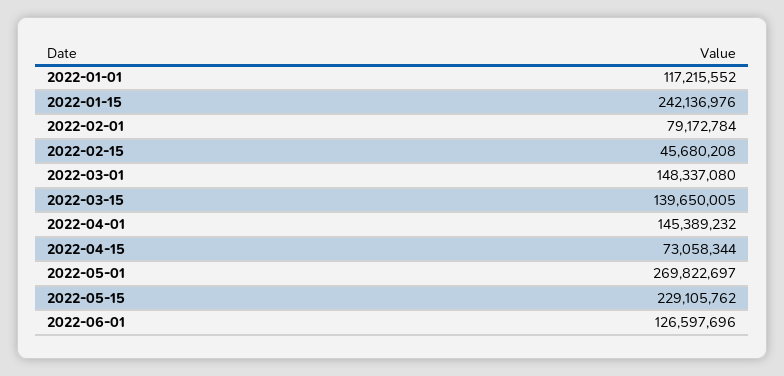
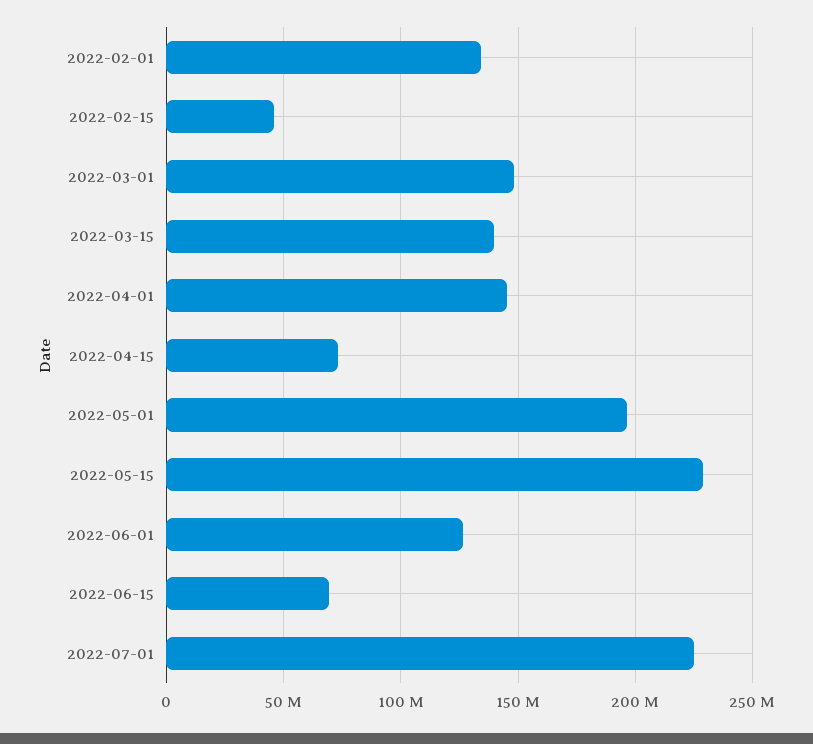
2022-01-01: 117215552 -> none
2022-01-15: 242136976 -> none
2022-02-01: 79172784 -> 135000000
2022-05-01: 269822697 -> 195000000
2022-06-15: none -> 70000000
2022-07-01: none -> 225000000

